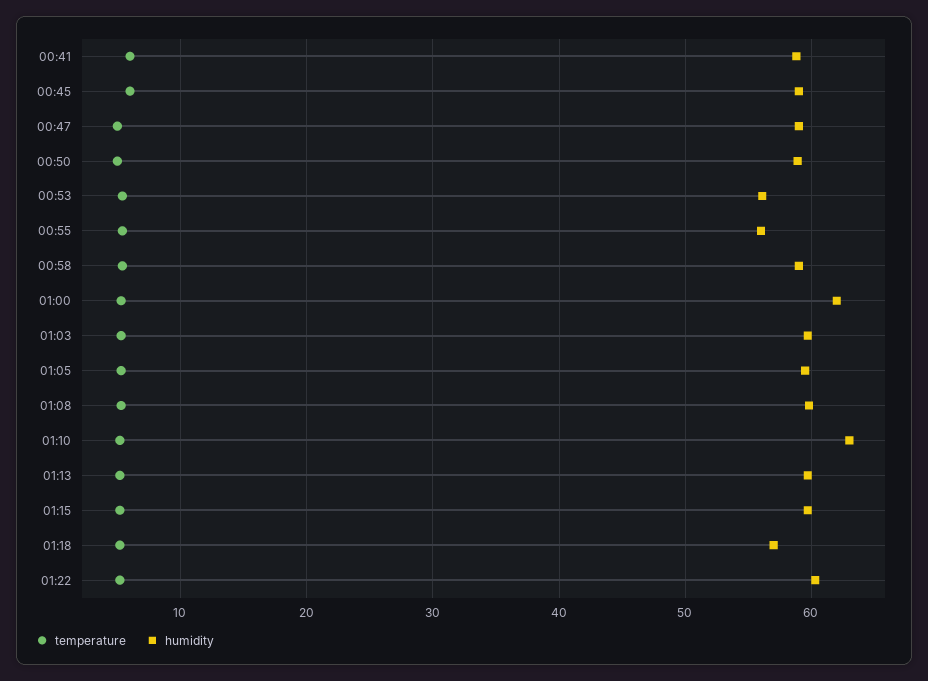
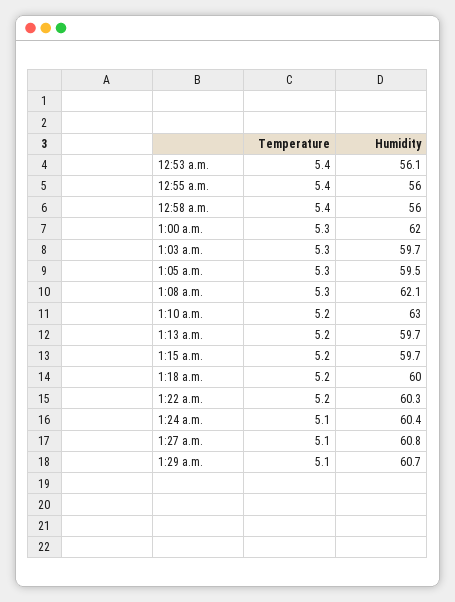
temperature, 00:41: 6 -> none
humidity, 00:41: 59 -> none
temperature, 00:45: 6 -> none
humidity, 00:45: 59 -> none
temperature, 00:47: 5 -> none
humidity, 00:47: 59 -> none
temperature, 00:50: 5 -> none
humidity, 00:50: 59 -> none
humidity, 00:58: 59 -> 56
humidity, 01:08: 60 -> 62.1
humidity, 01:18: 57 -> 60
temperature, 1:24 a.m.: none -> 5.1
humidity, 1:24 a.m.: none -> 60.4
temperature, 1:27 a.m.: none -> 5.1
humidity, 1:27 a.m.: none -> 60.8
temperature, 1:29 a.m.: none -> 5.1
humidity, 1:29 a.m.: none -> 60.7

